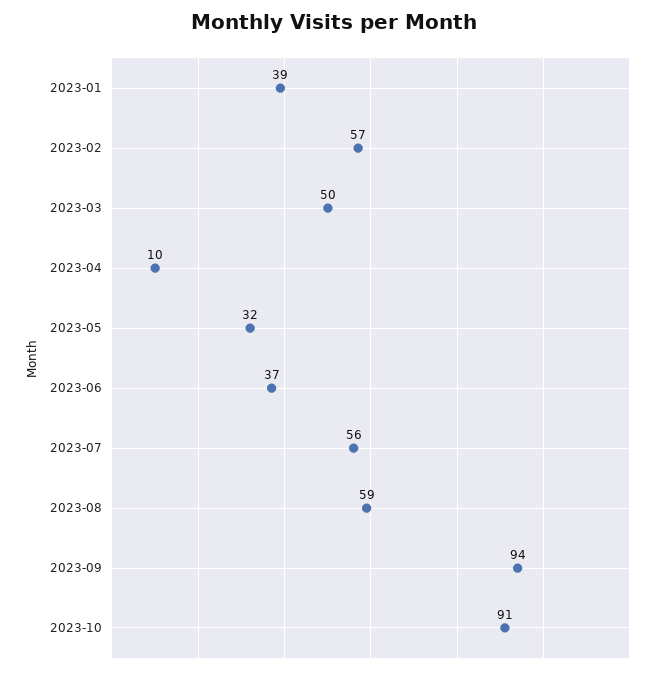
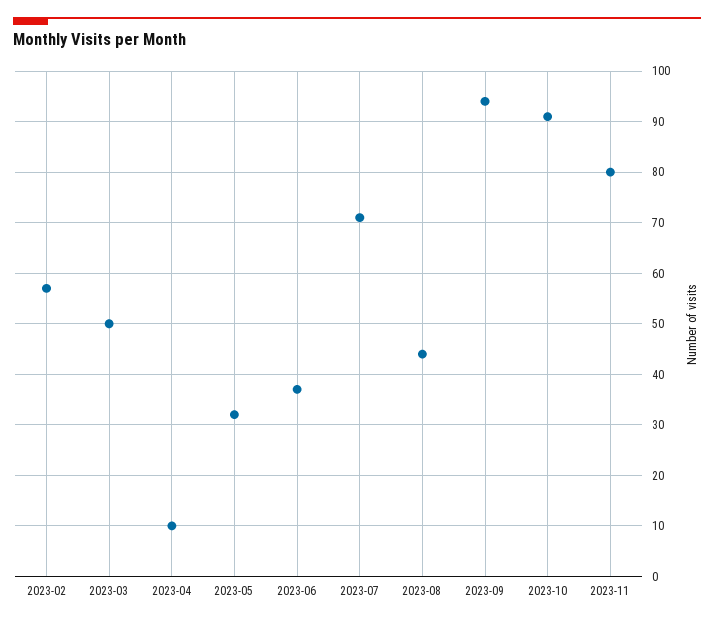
2023-01: 39 -> none
2023-07: 56 -> 70
2023-08: 59 -> 45
2023-11: none -> 80

